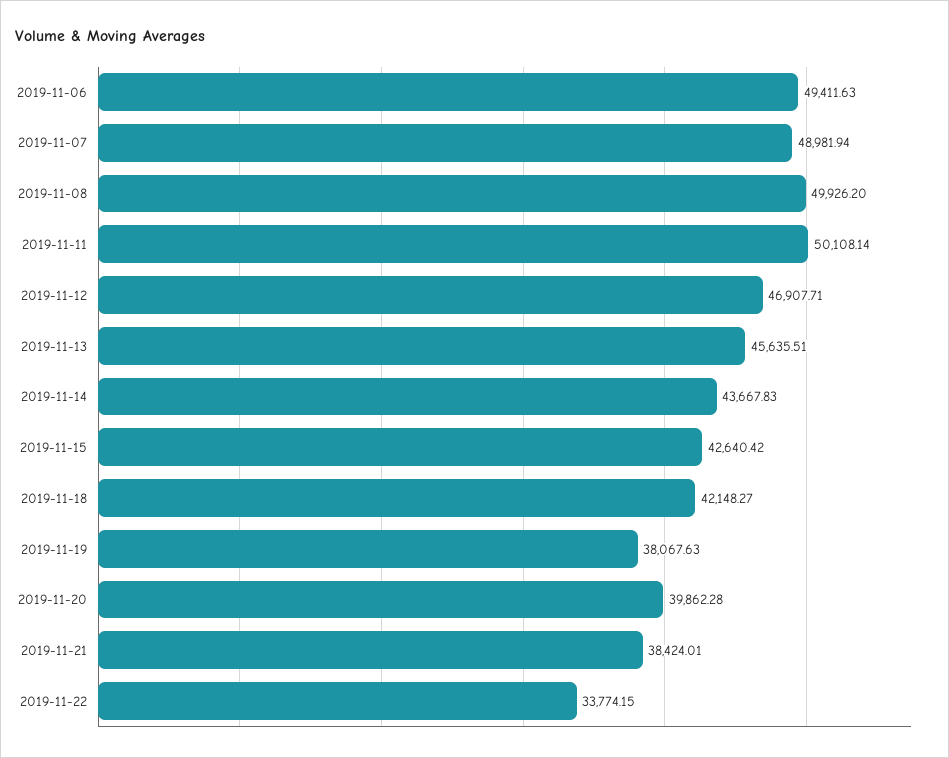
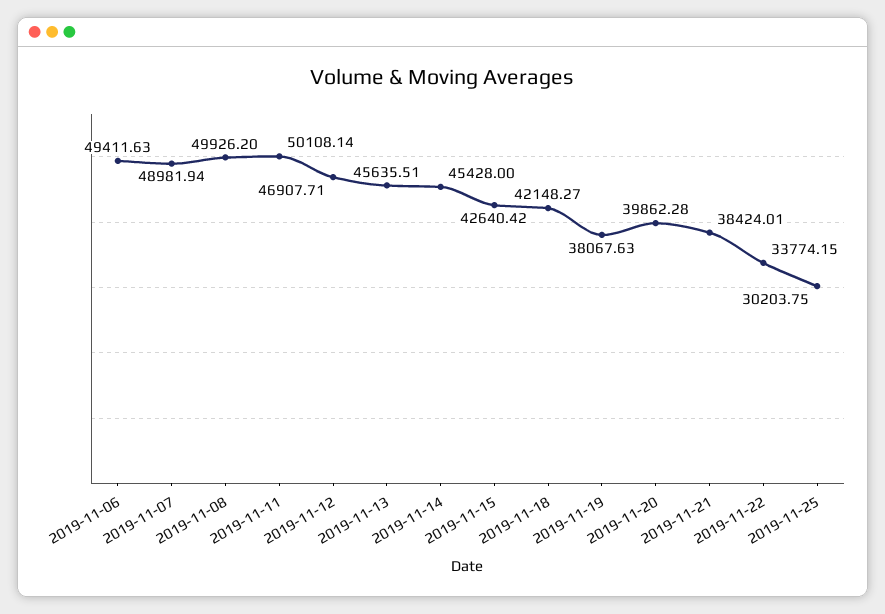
2019-11-14: 43667.83 -> 45428
2019-11-25: none -> 30203.75

